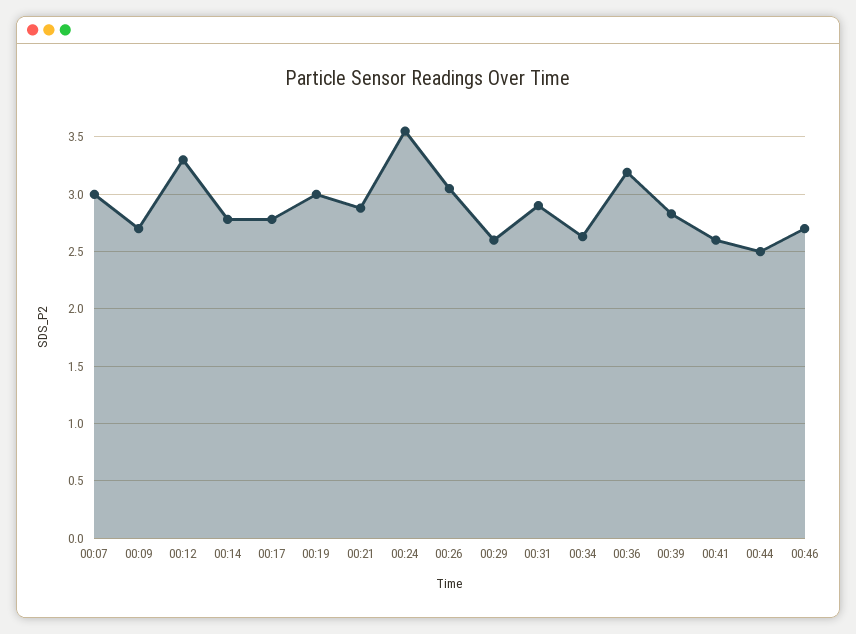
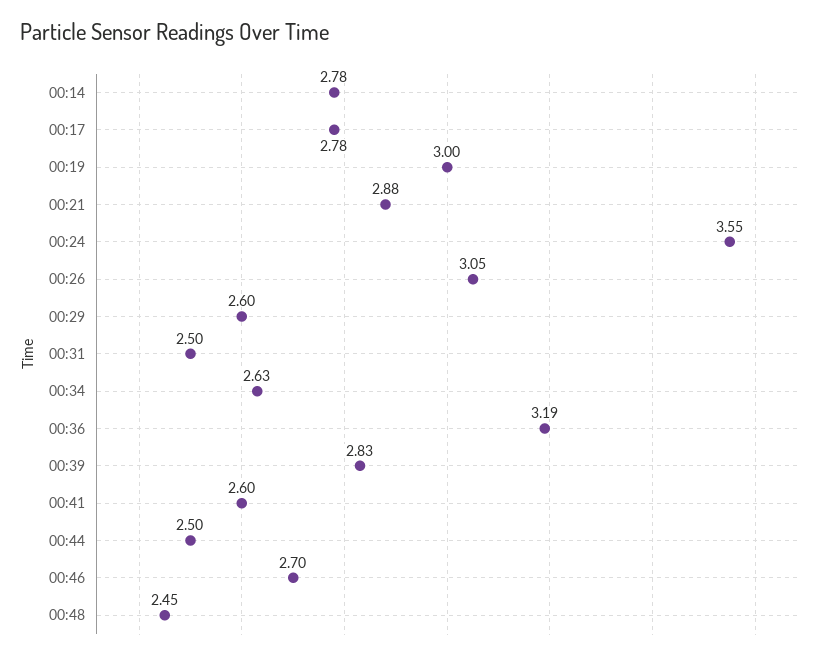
00:07: 3 -> none
00:09: 2.7 -> none
00:12: 3.3 -> none
00:31: 2.9 -> 2.5
00:48: none -> 2.45

